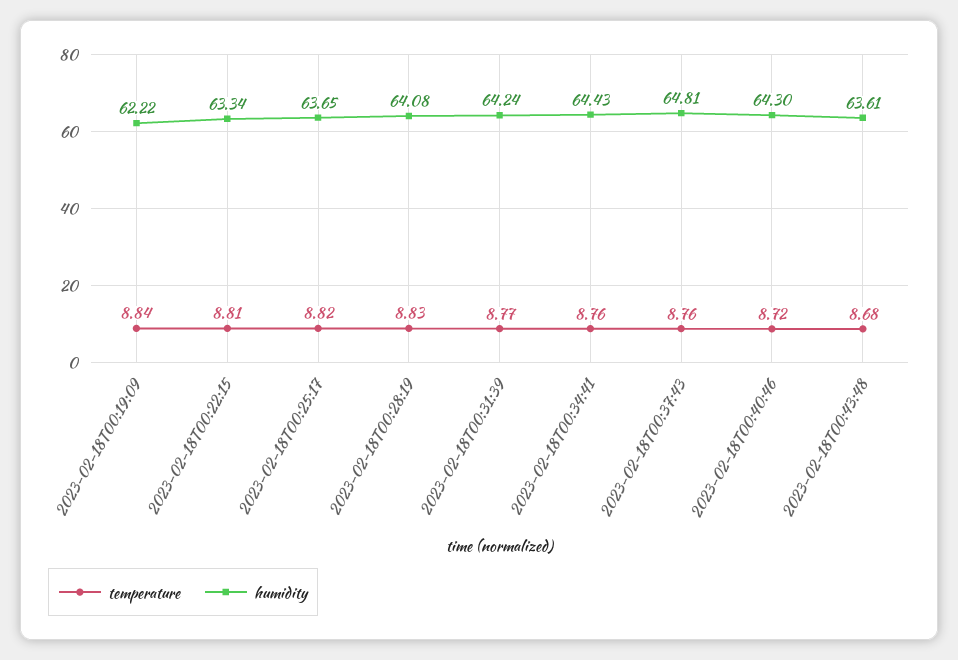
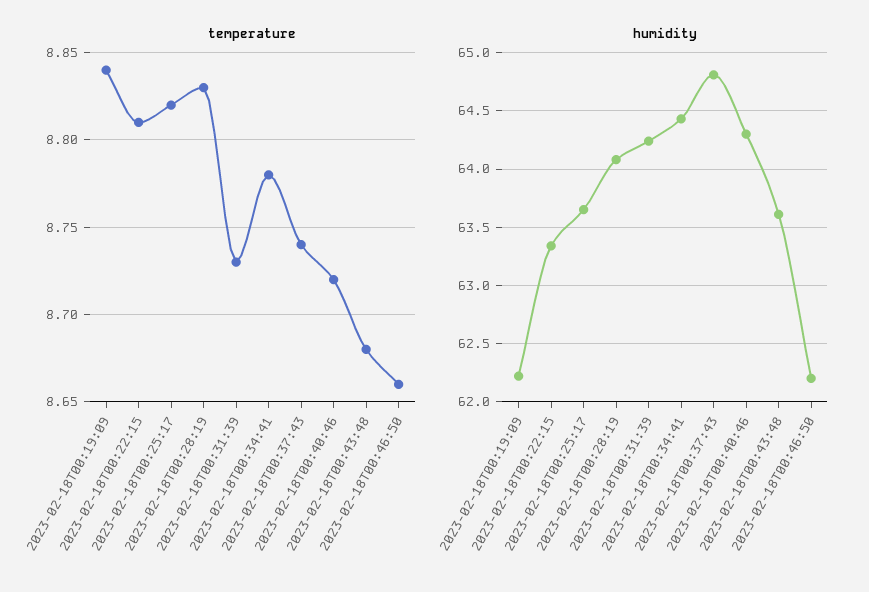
temperature, 2023-02-18T00:31:39: 8.77 -> 8.73
temperature, 2023-02-18T00:34:41: 8.76 -> 8.78
temperature, 2023-02-18T00:37:43: 8.76 -> 8.74
temperature, 2023-02-18T00:46:50: none -> 8.66
humidity, 2023-02-18T00:46:50: none -> 62.2

